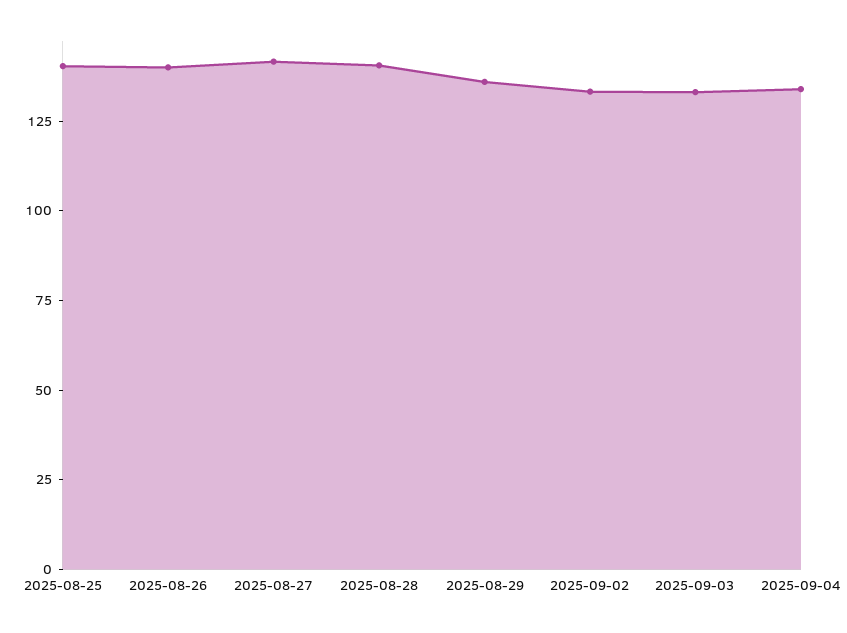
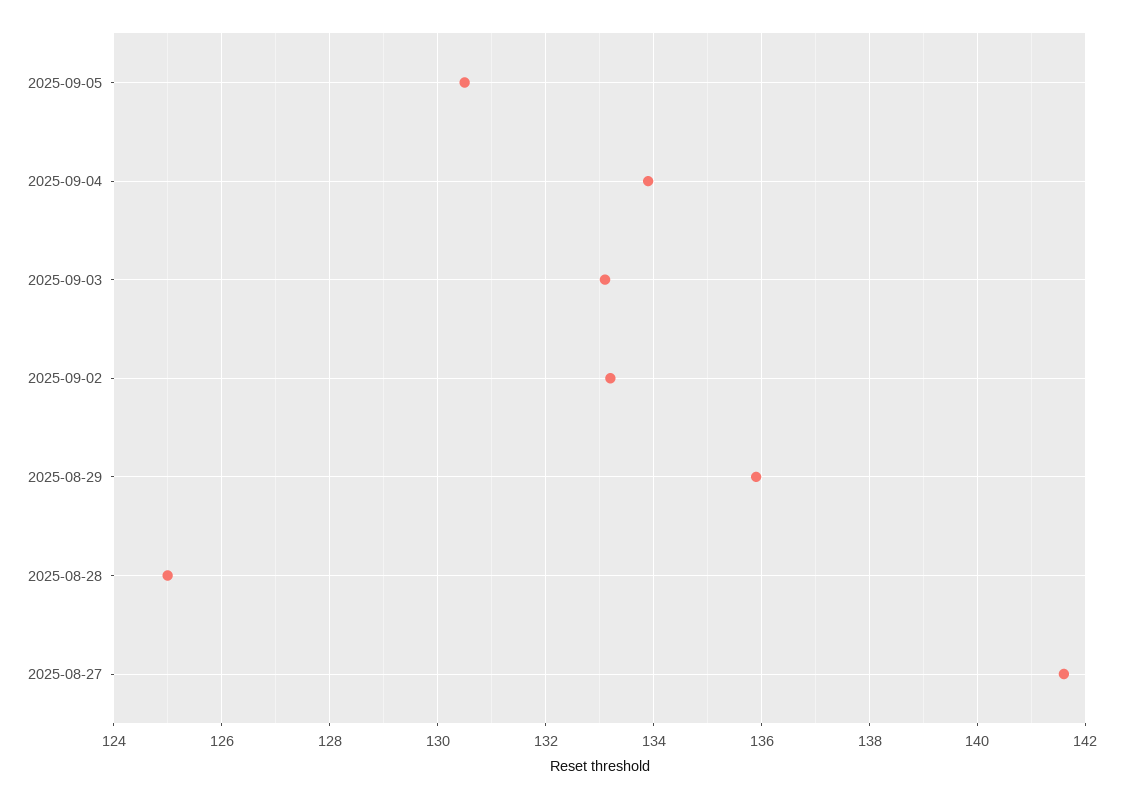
2025-08-25: 140 -> none
2025-08-26: 140 -> none
2025-08-28: 140 -> 125
2025-09-05: none -> 130.5

